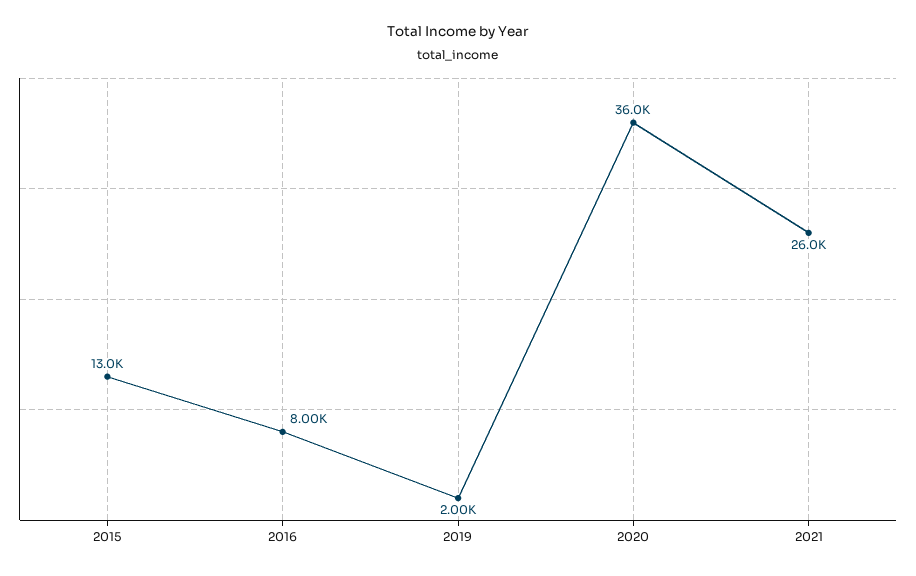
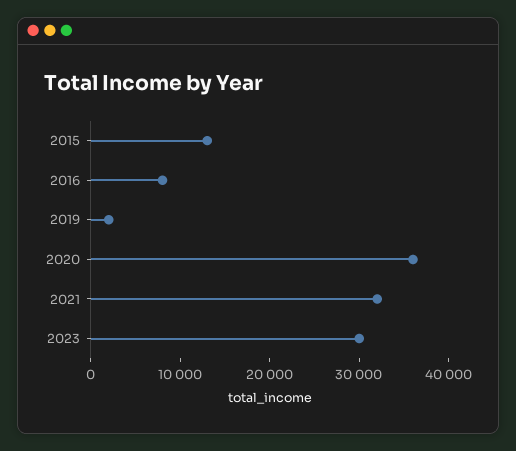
2021: 26000 -> 32000
2023: none -> 30000

